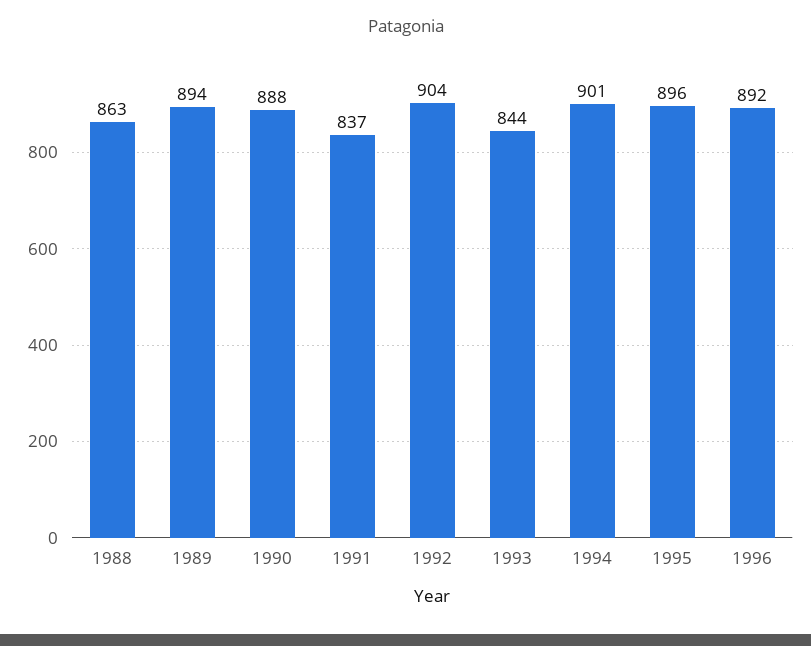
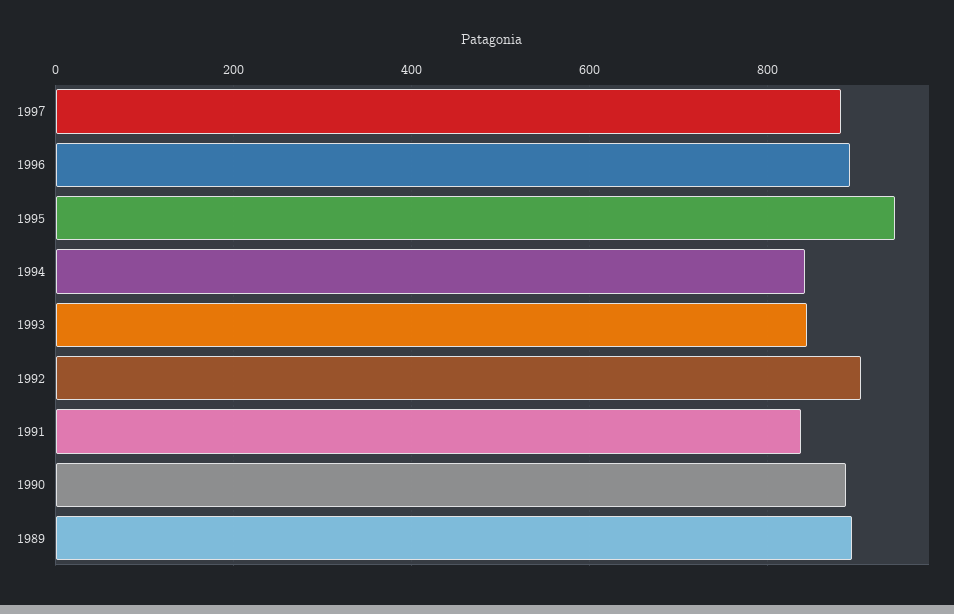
1988: 863 -> none
1994: 901 -> 840
1995: 896 -> 940
1997: none -> 880

